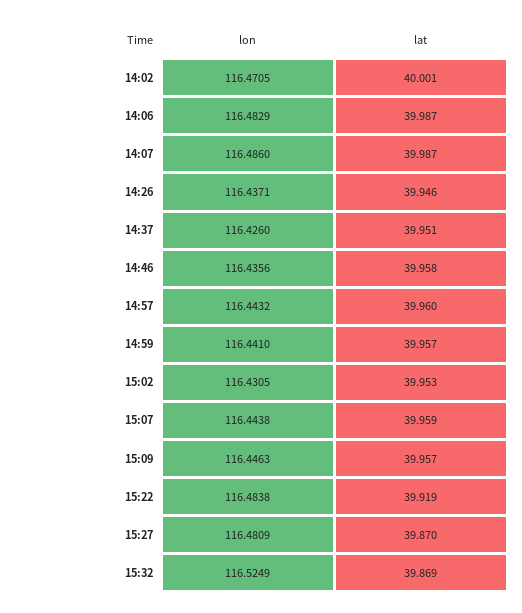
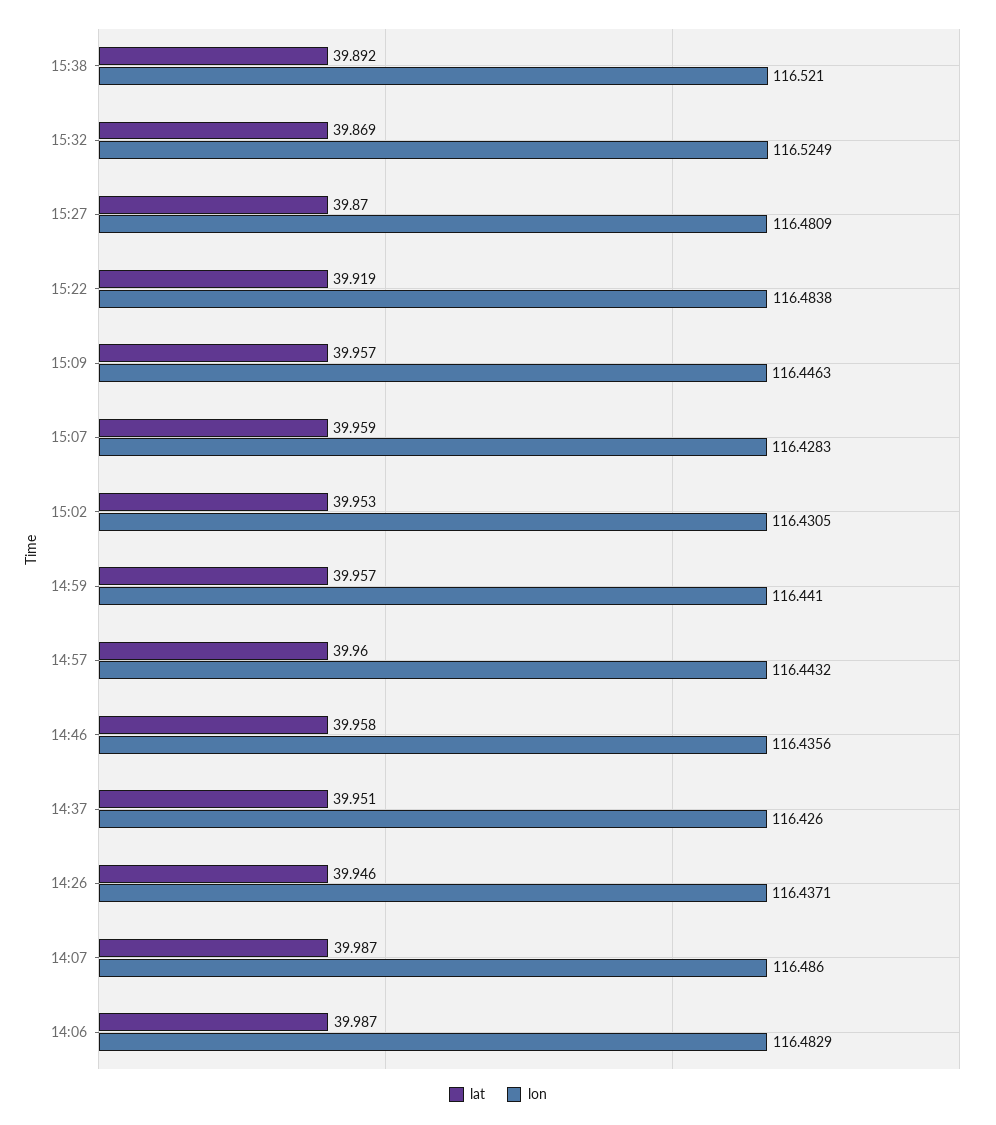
lon, 14:02: 116.4705 -> none
lat, 14:02: 40.001 -> none
lon, 15:07: 116.4438 -> 116.4283
lat, 15:38: none -> 39.892
lon, 15:38: none -> 116.521

